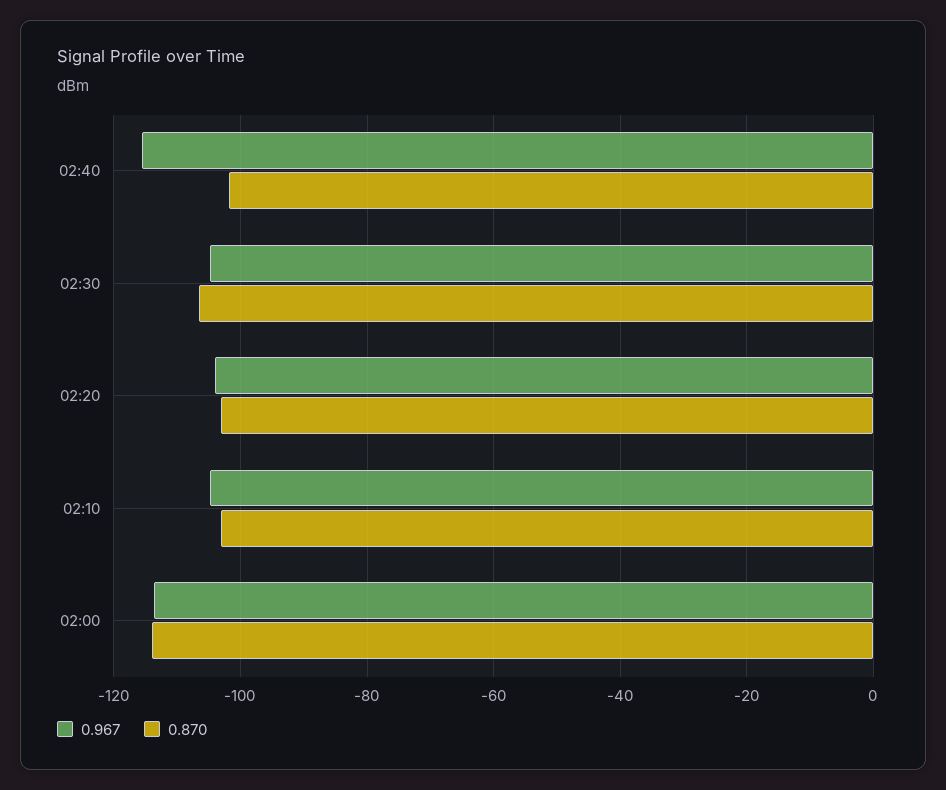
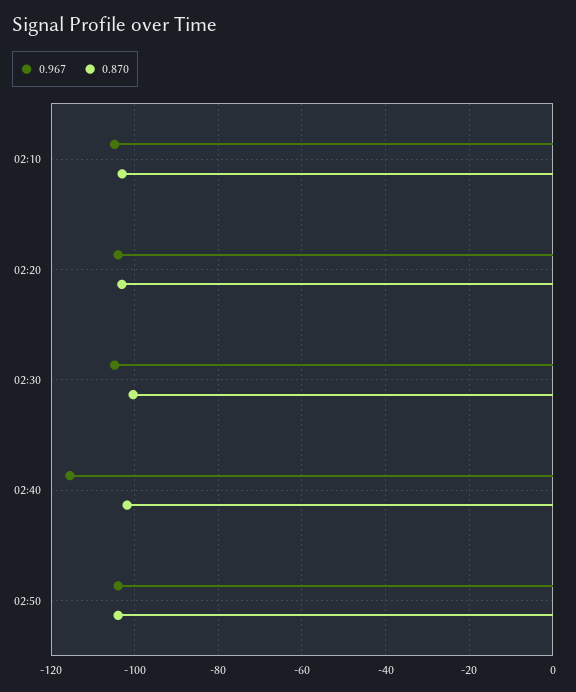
0.870, 02:30: -106 -> -100
0.967, 02:00: -114 -> none
0.870, 02:00: -114 -> none
0.967, 02:50: none -> -104
0.870, 02:50: none -> -104

